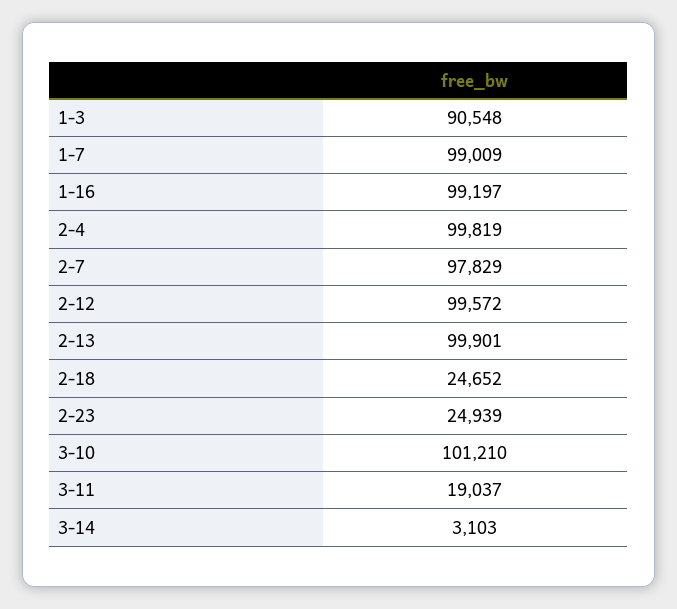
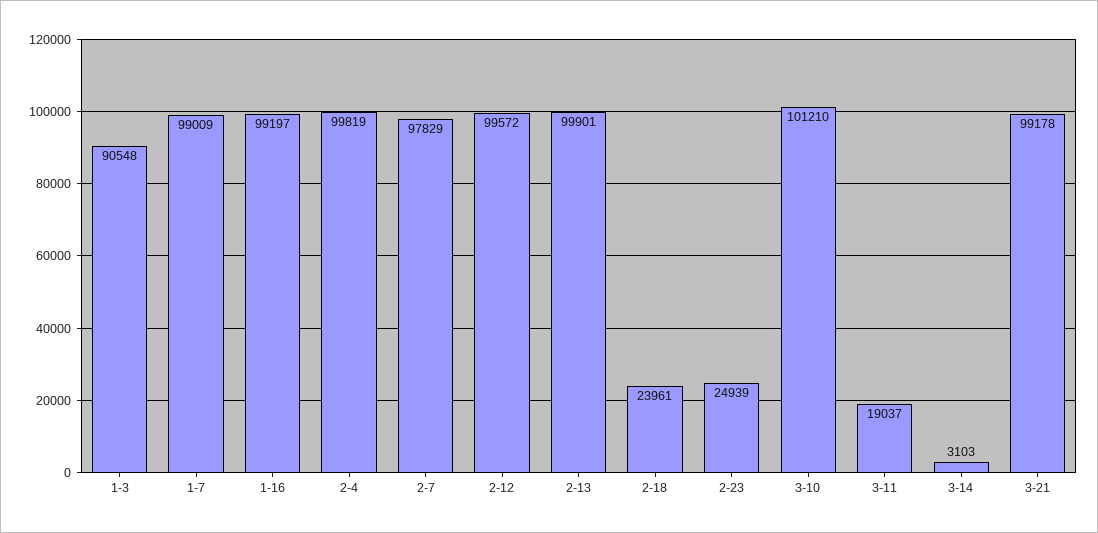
2-18: 24652 -> 23961
3-21: none -> 99178

